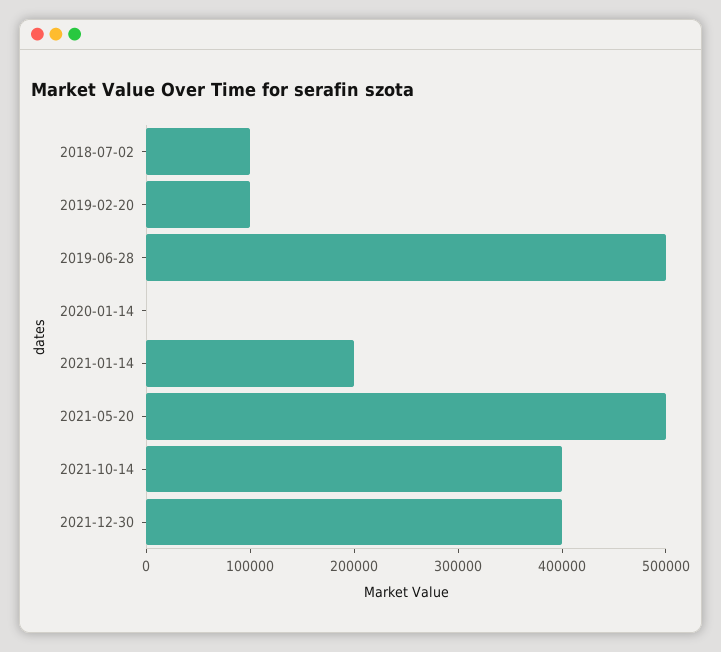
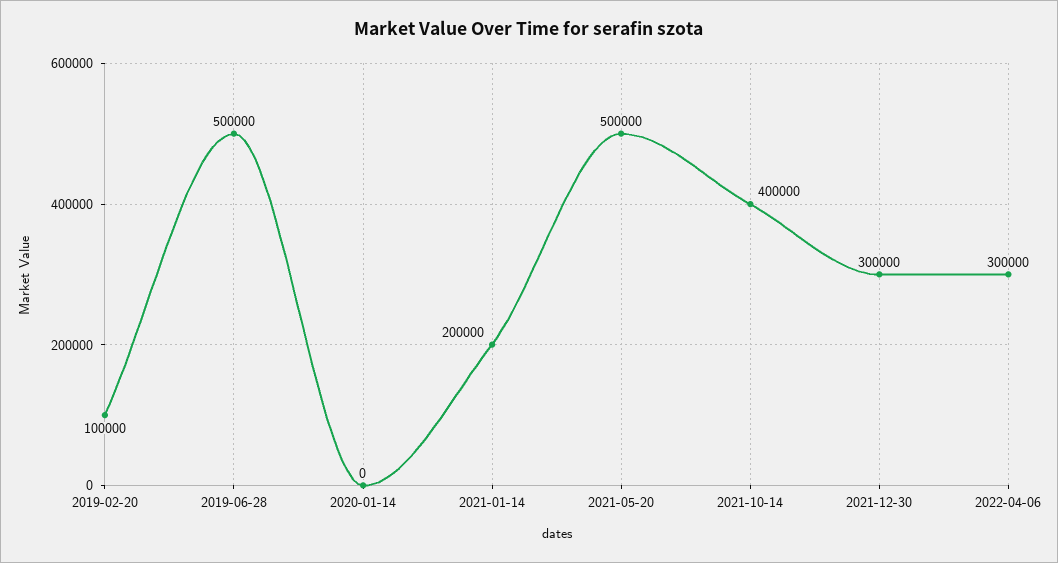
2018-07-02: 100000 -> none
2021-12-30: 400000 -> 300000
2022-04-06: none -> 300000

